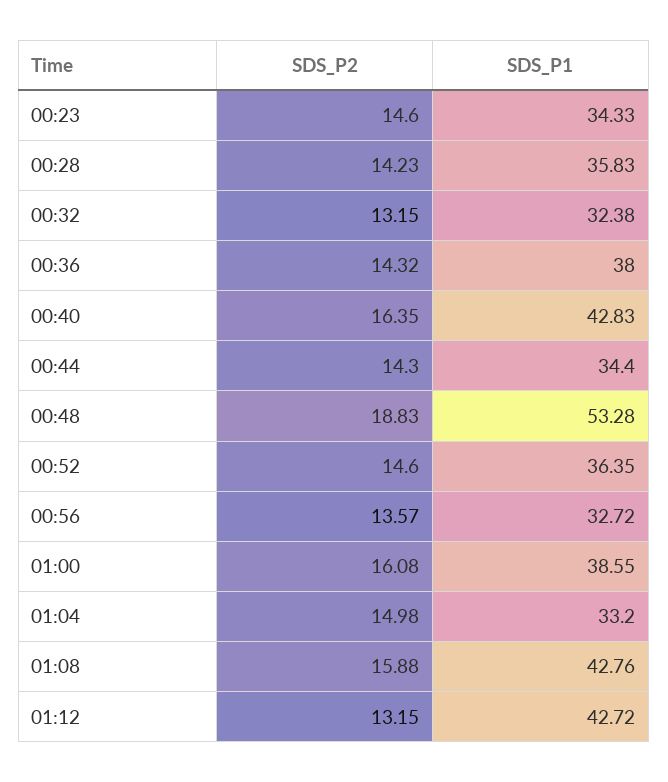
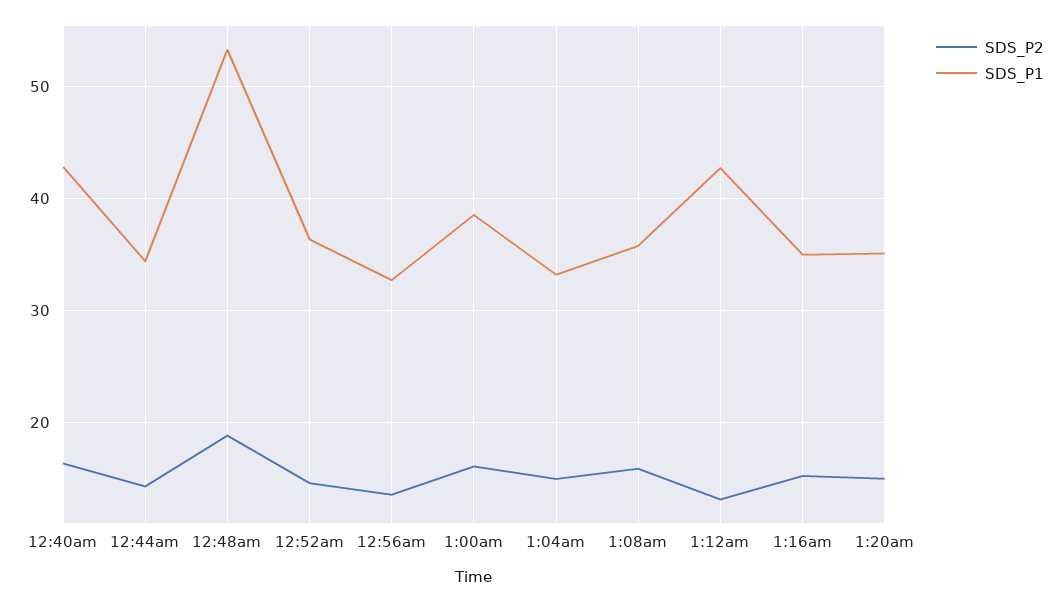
SDS_P2, 00:23: 14.6 -> none
SDS_P1, 00:23: 34.33 -> none
SDS_P2, 00:28: 14.23 -> none
SDS_P1, 00:28: 35.83 -> none
SDS_P2, 00:32: 13.15 -> none
SDS_P1, 00:32: 32.38 -> none
SDS_P2, 00:36: 14.32 -> none
SDS_P1, 00:36: 38 -> none
SDS_P1, 01:08: 42.76 -> 36
SDS_P2, 1:16am: none -> 15
SDS_P1, 1:16am: none -> 35
SDS_P2, 1:20am: none -> 15
SDS_P1, 1:20am: none -> 35

